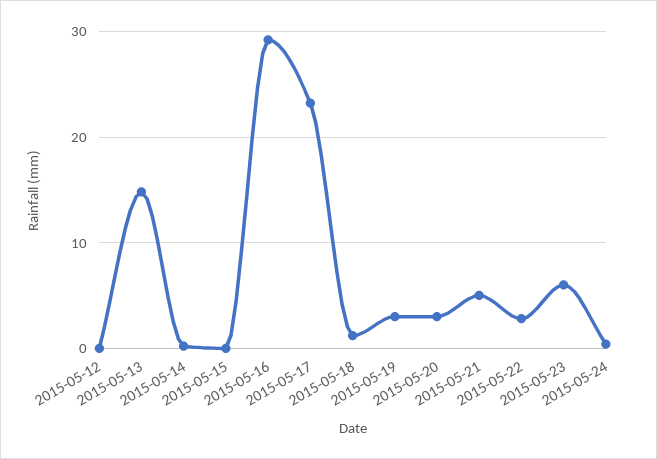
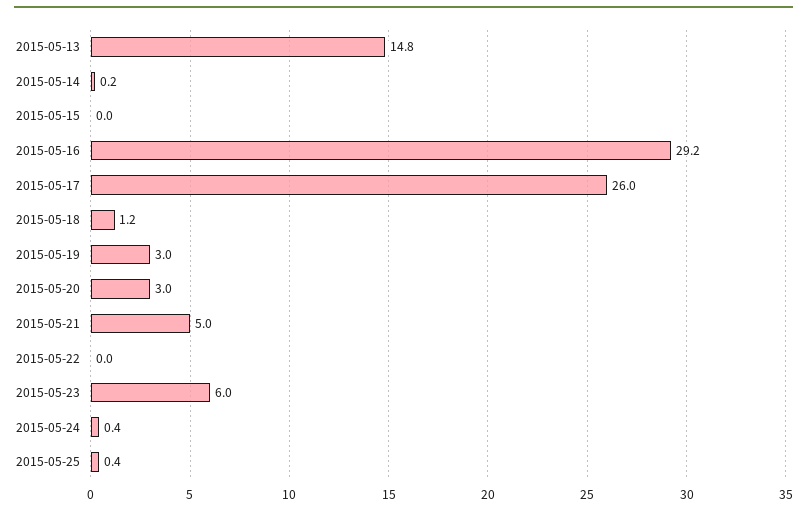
2015-05-12: 0 -> none
2015-05-17: 23 -> 26
2015-05-22: 3 -> 0
2015-05-25: none -> 0.4

